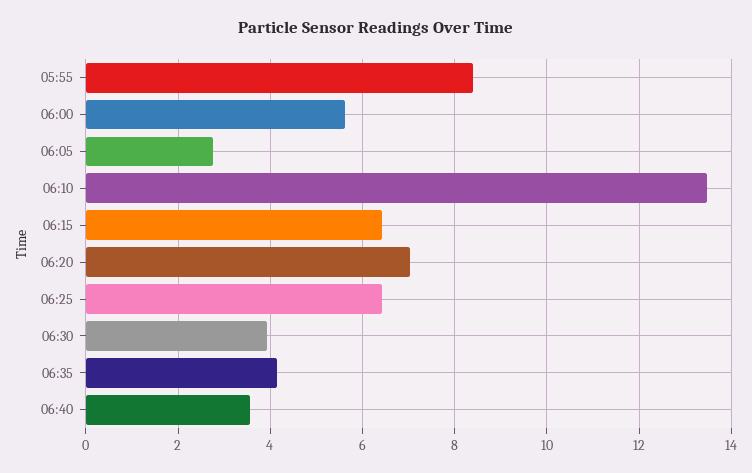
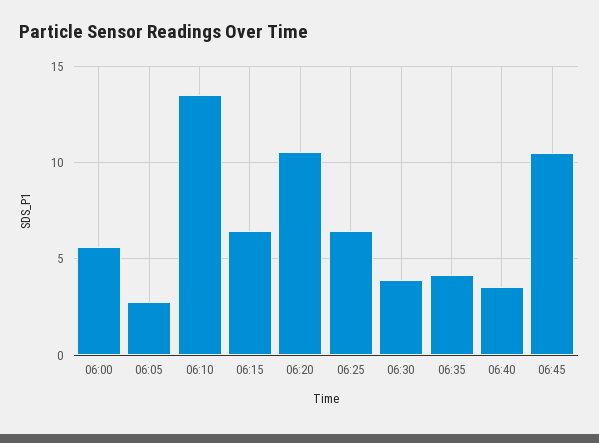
05:55: 8.4 -> none
06:20: 7 -> 10.5
06:45: none -> 10.5

